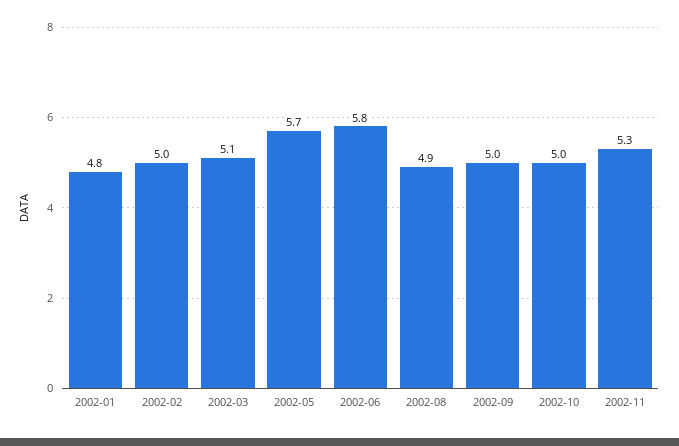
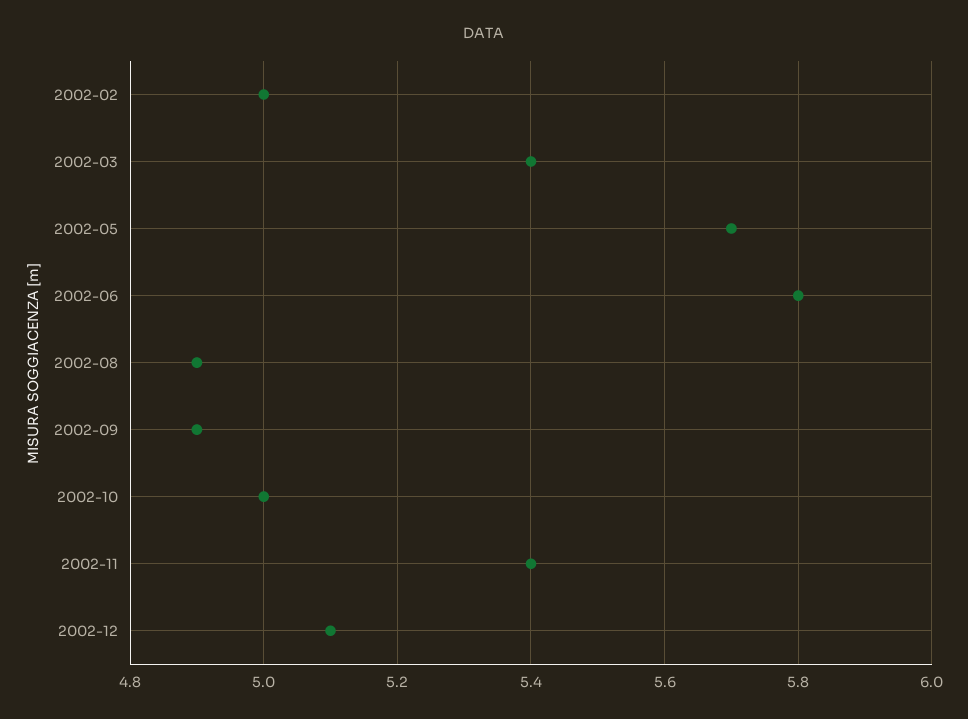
2002-01: 4.8 -> none
2002-03: 5.1 -> 5.4
2002-09: 5 -> 4.9
2002-11: 5.3 -> 5.4
2002-12: none -> 5.1

